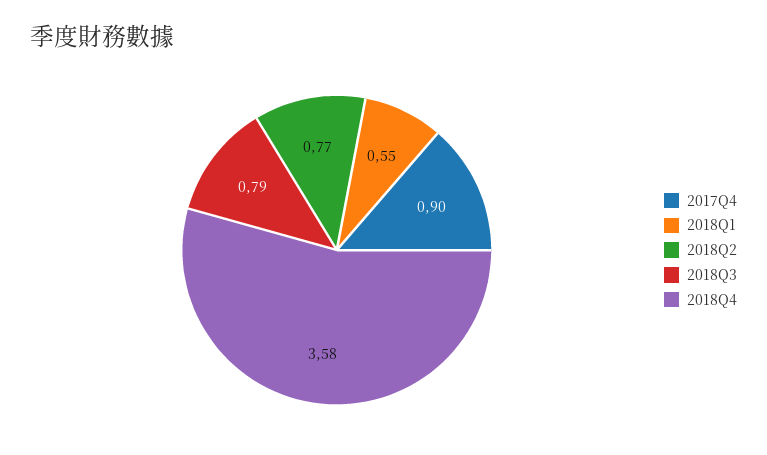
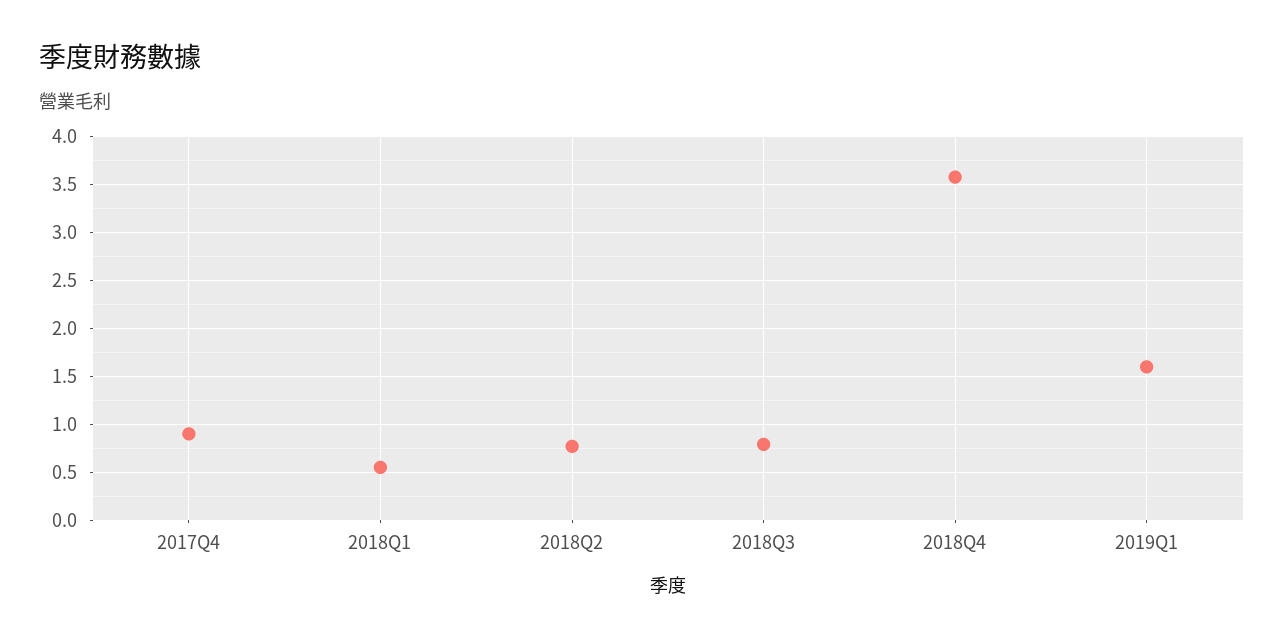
2019Q1: none -> 1.6

